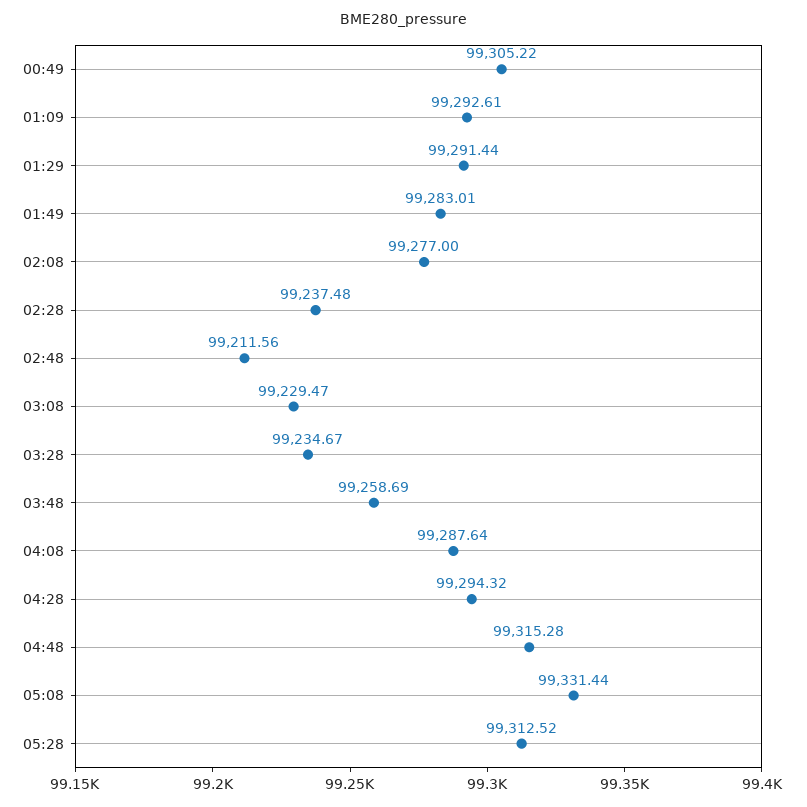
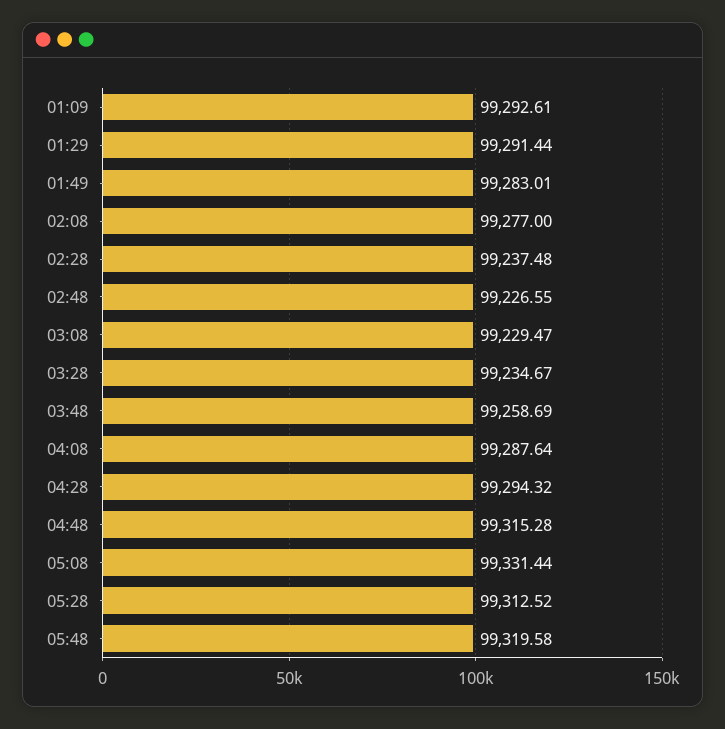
00:49: 99305.22 -> none
02:48: 99211.56 -> 99226.55
05:48: none -> 99319.58

